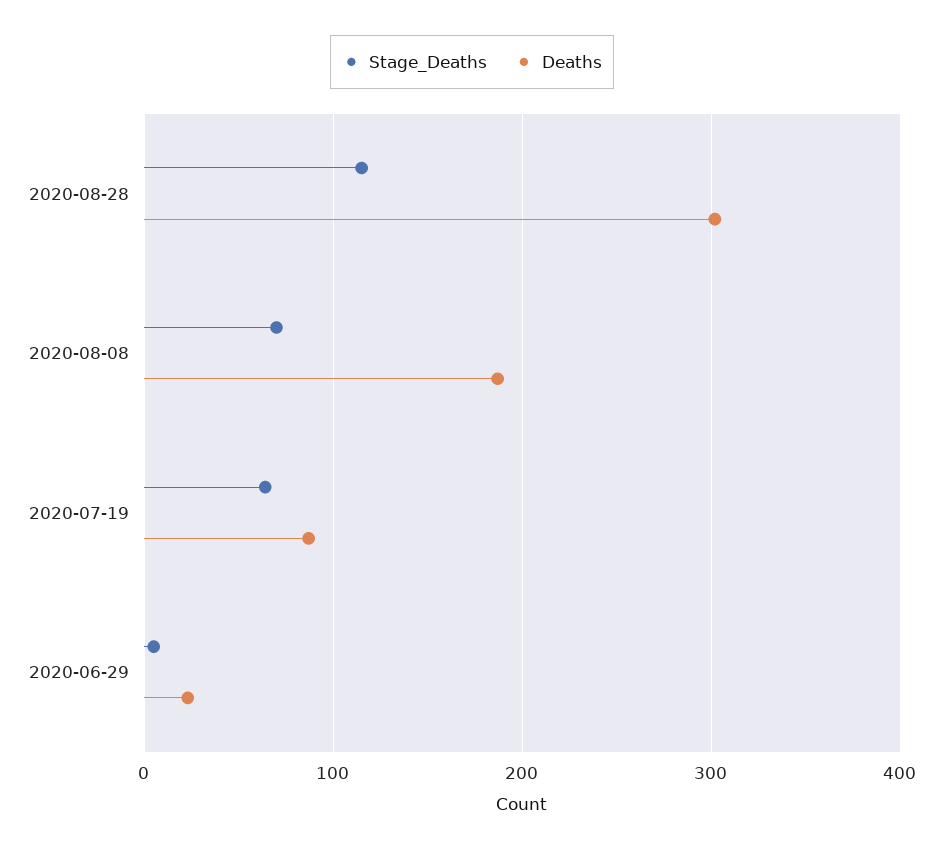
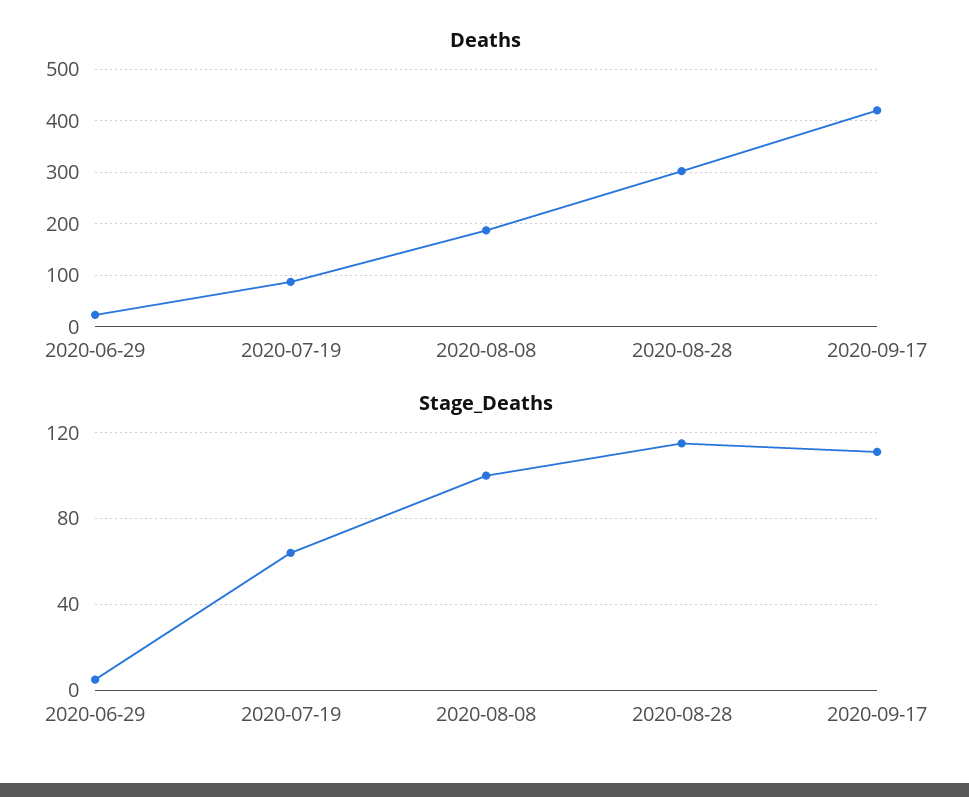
Stage_Deaths, 2020-08-08: 70 -> 100
Deaths, 2020-09-17: none -> 420
Stage_Deaths, 2020-09-17: none -> 110

